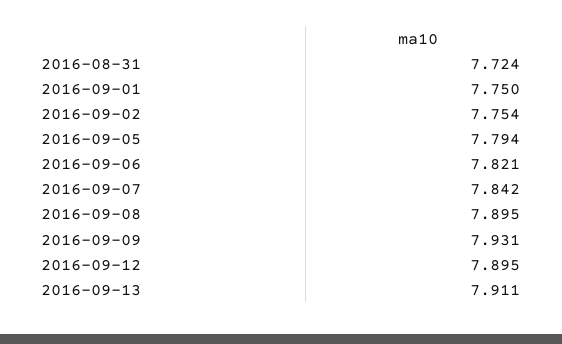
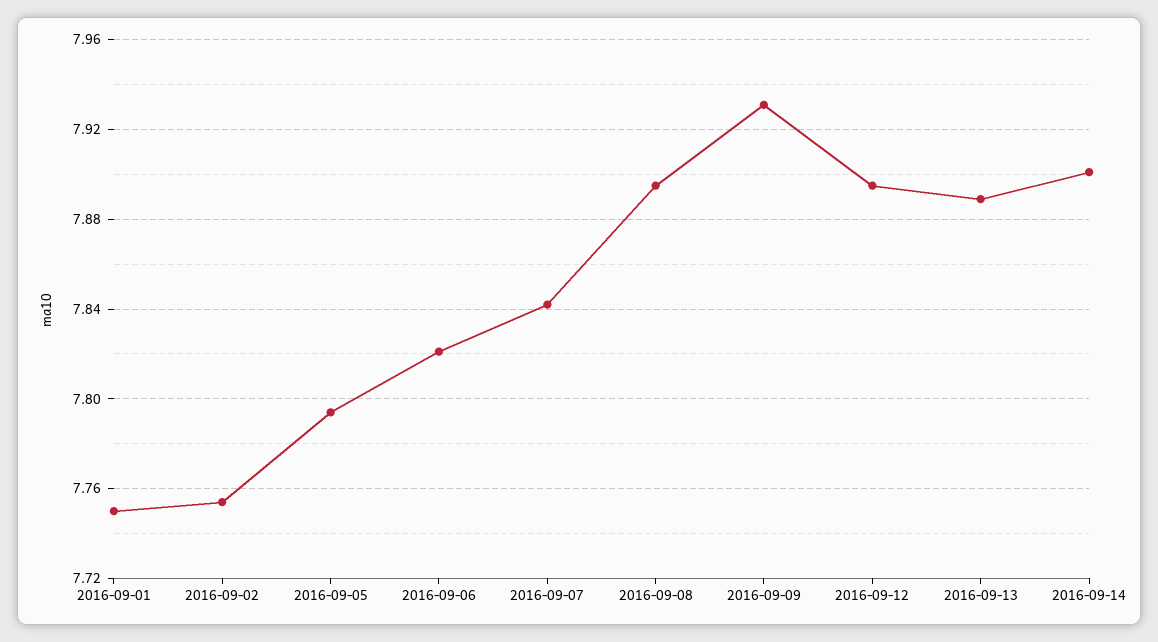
2016-08-31: 7.724 -> none
2016-09-13: 7.911 -> 7.89
2016-09-14: none -> 7.9

